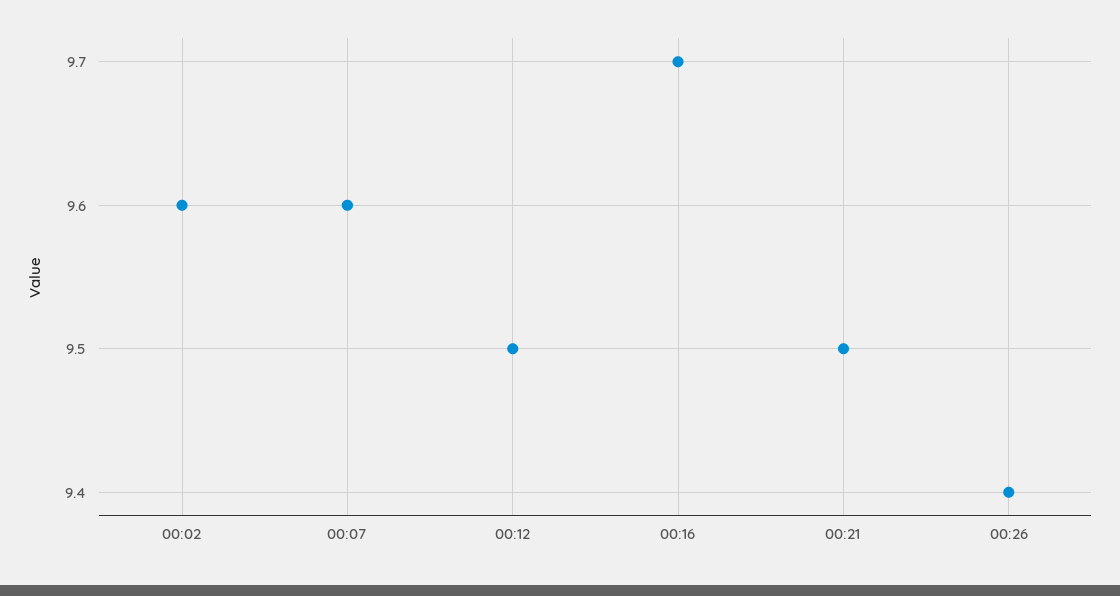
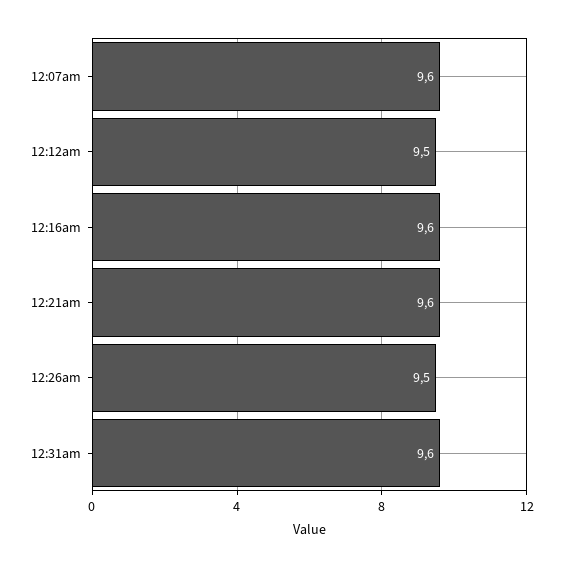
00:02: 9.6 -> none
00:16: 9.7 -> 9.6
00:21: 9.5 -> 9.6
00:26: 9.4 -> 9.5
12:31am: none -> 9.6

